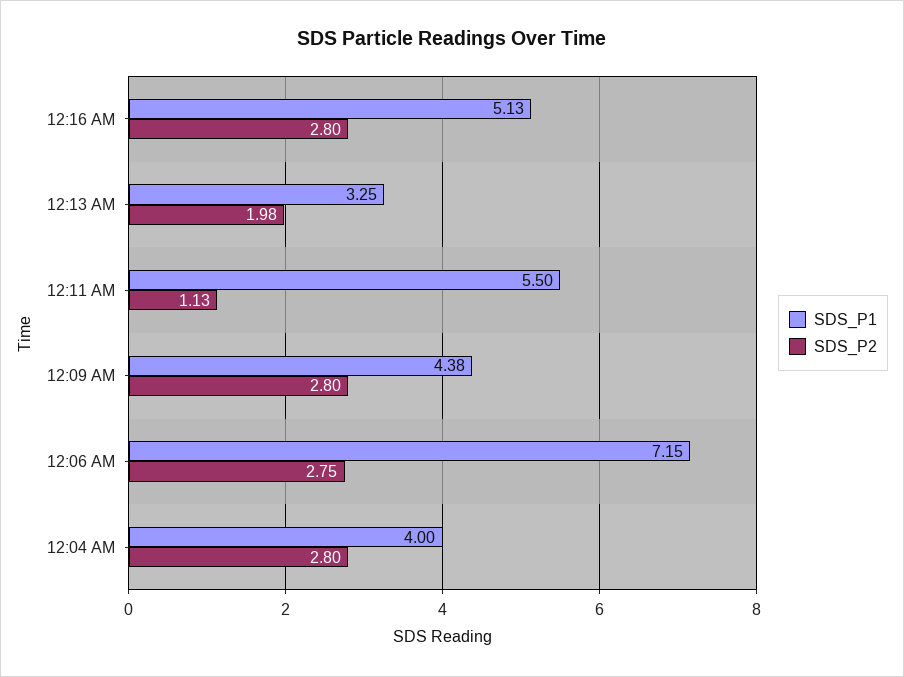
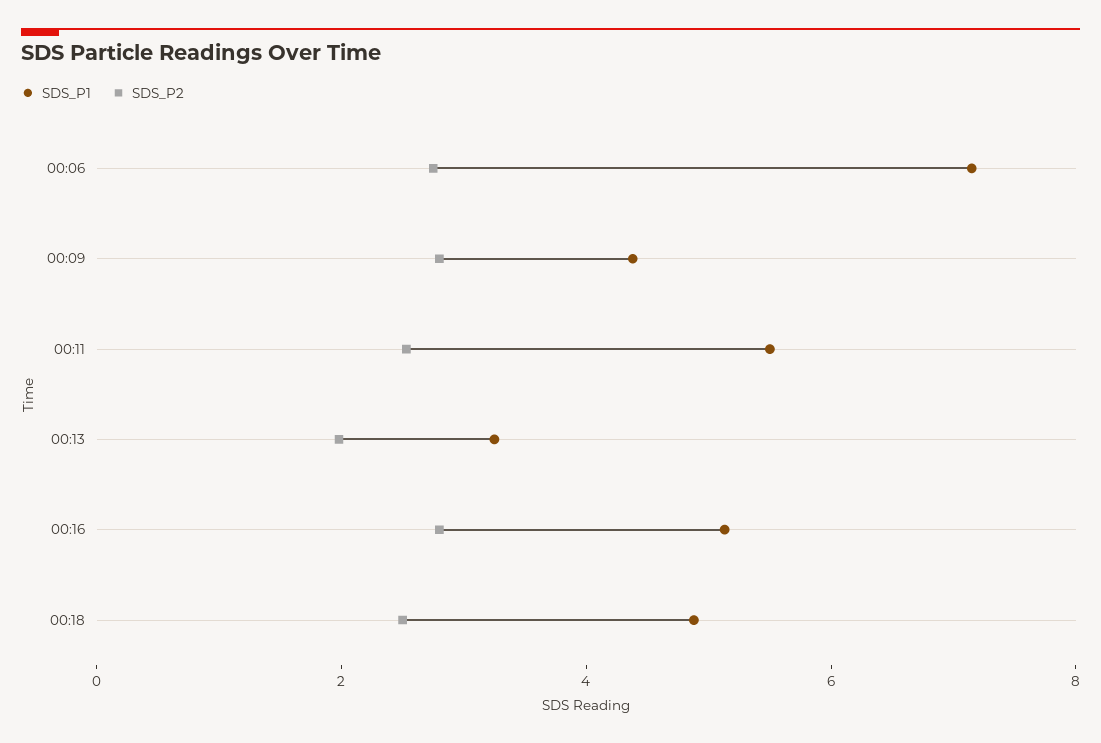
SDS_P2, 12:11 AM: 1.13 -> 2.5
SDS_P1, 12:04 AM: 4 -> none
SDS_P2, 12:04 AM: 2.8 -> none
SDS_P1, 00:18: none -> 5
SDS_P2, 00:18: none -> 2.5

